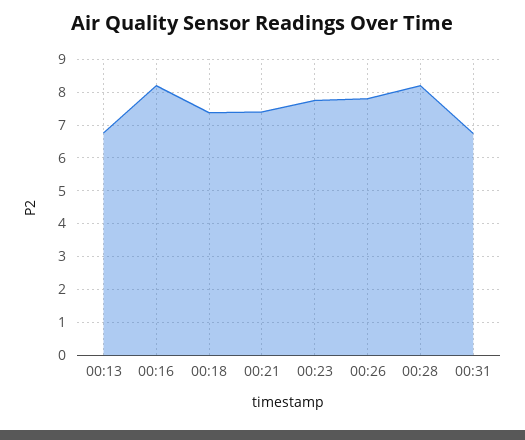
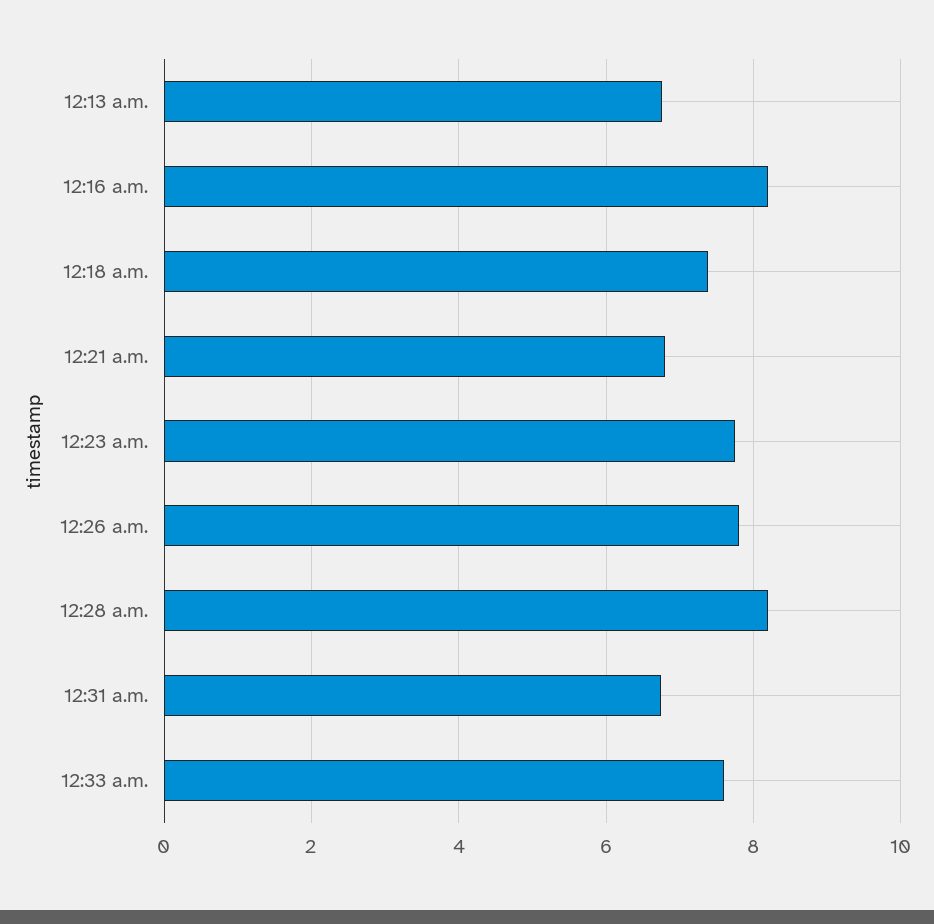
00:21: 7.4 -> 6.8
12:33 a.m.: none -> 7.6

